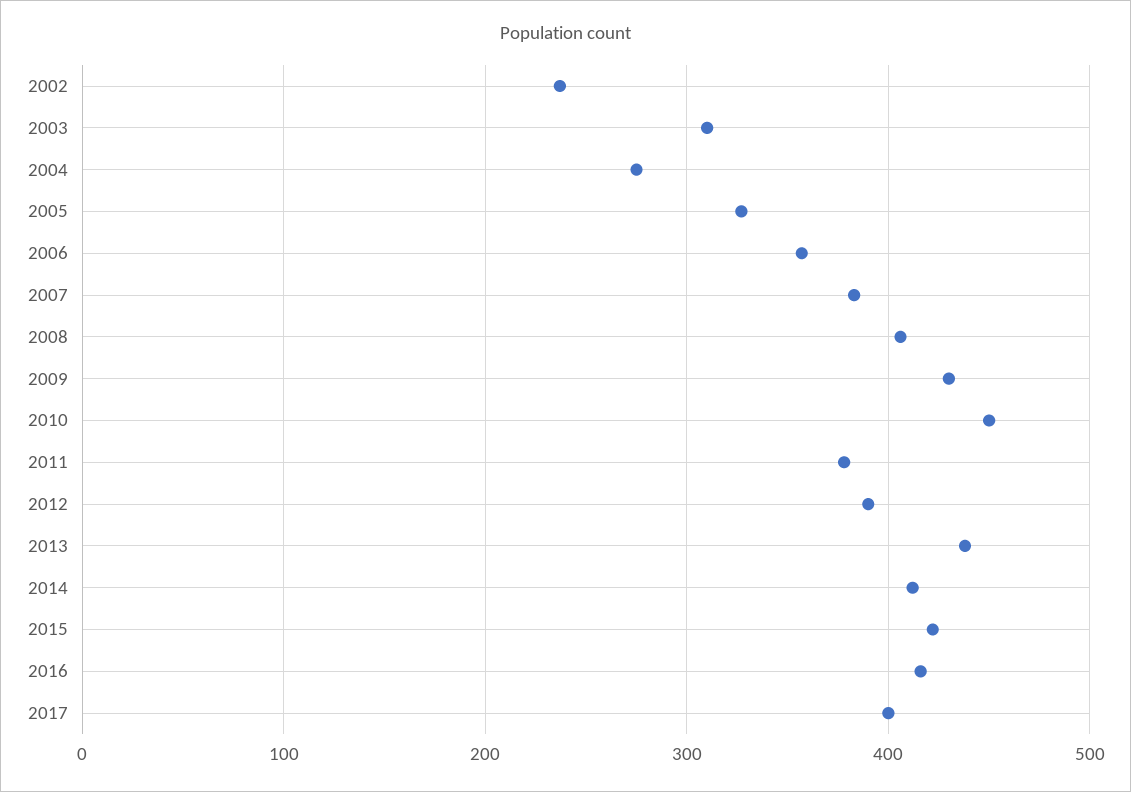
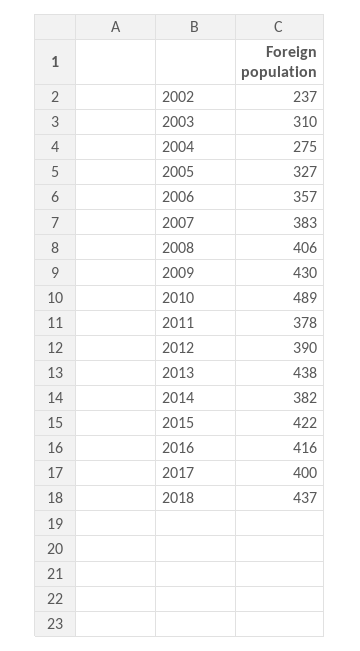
2010: 450 -> 489
2014: 410 -> 382
2018: none -> 437

